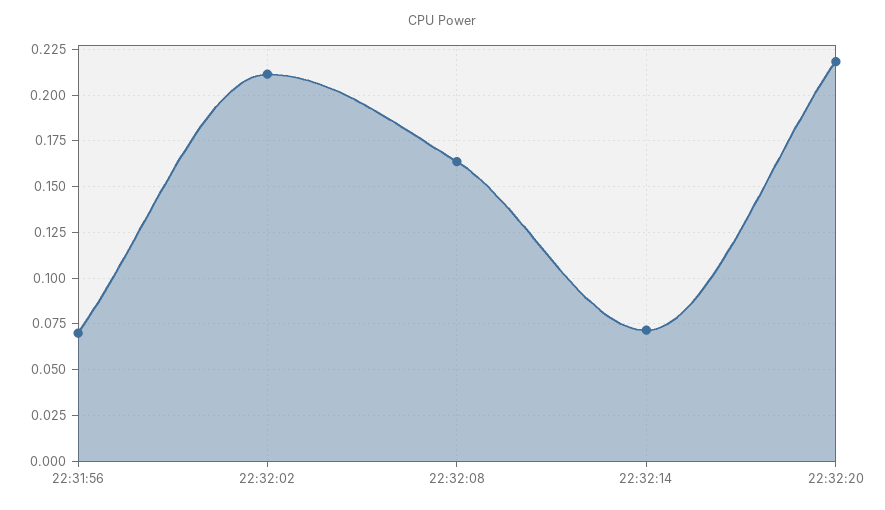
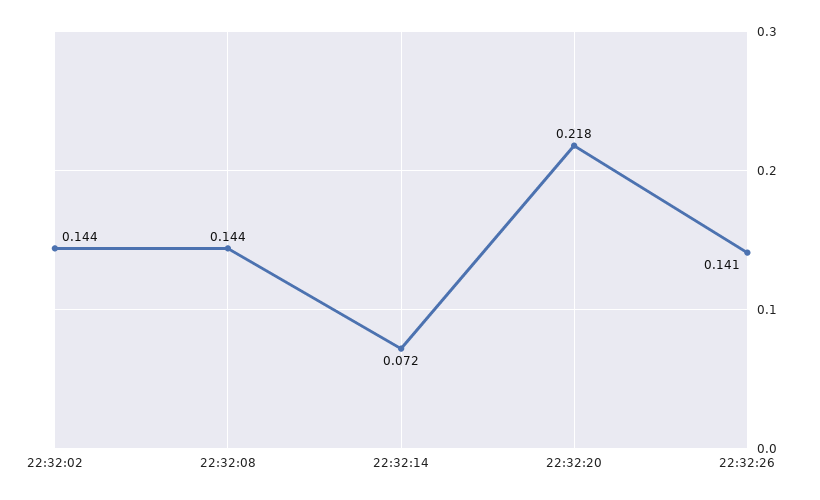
22:31:56: 0.07 -> none
22:32:02: 0.21 -> 0.144
22:32:08: 0.165 -> 0.144
22:32:26: none -> 0.141

